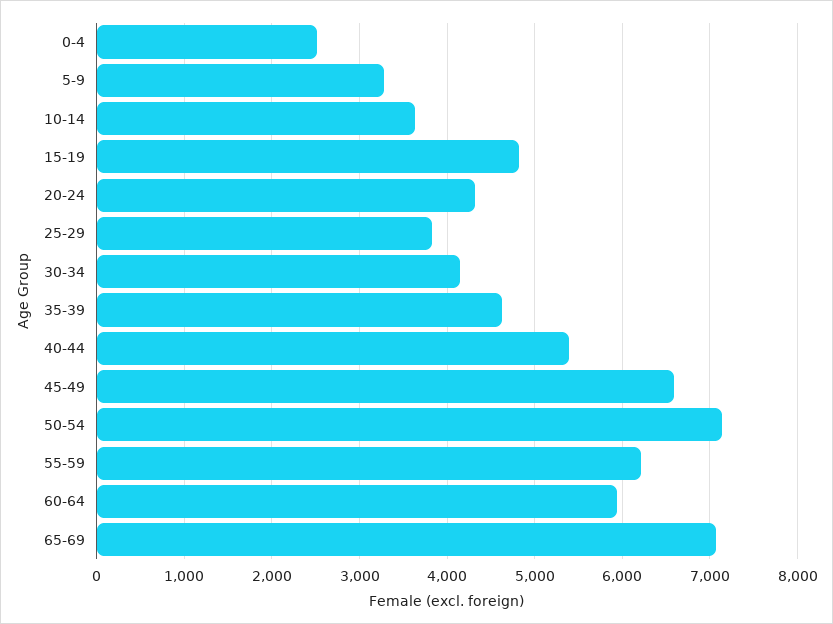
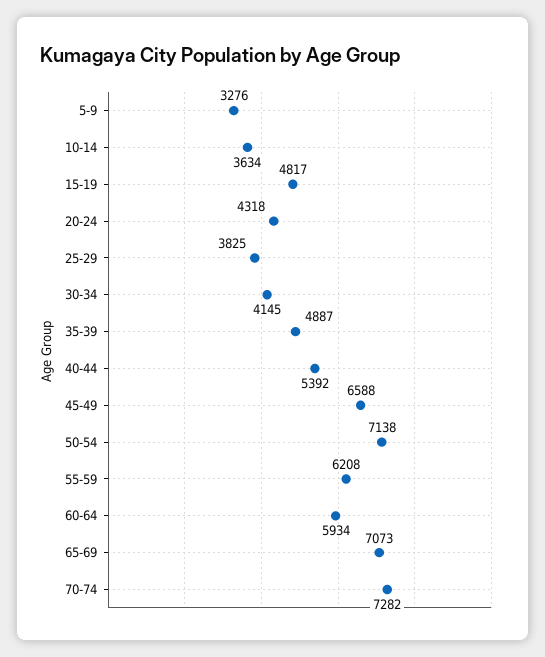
0-4: 2500 -> none
35-39: 4600 -> 4887
70-74: none -> 7282

